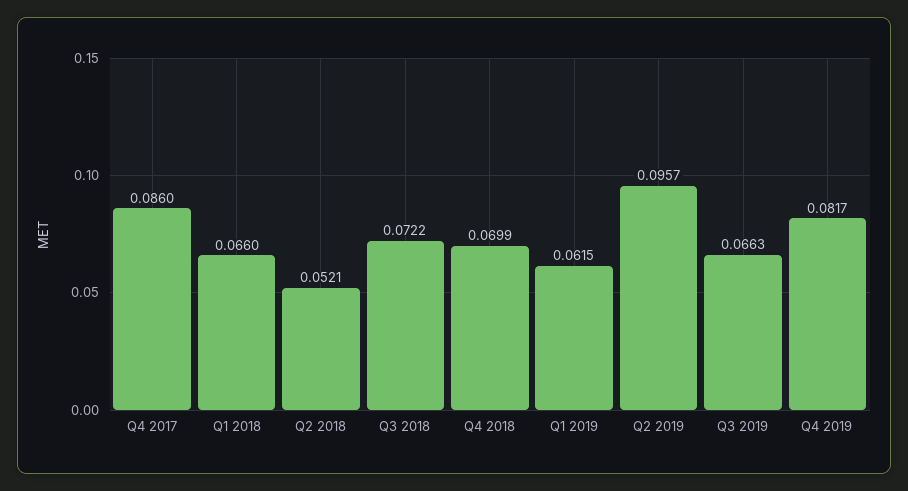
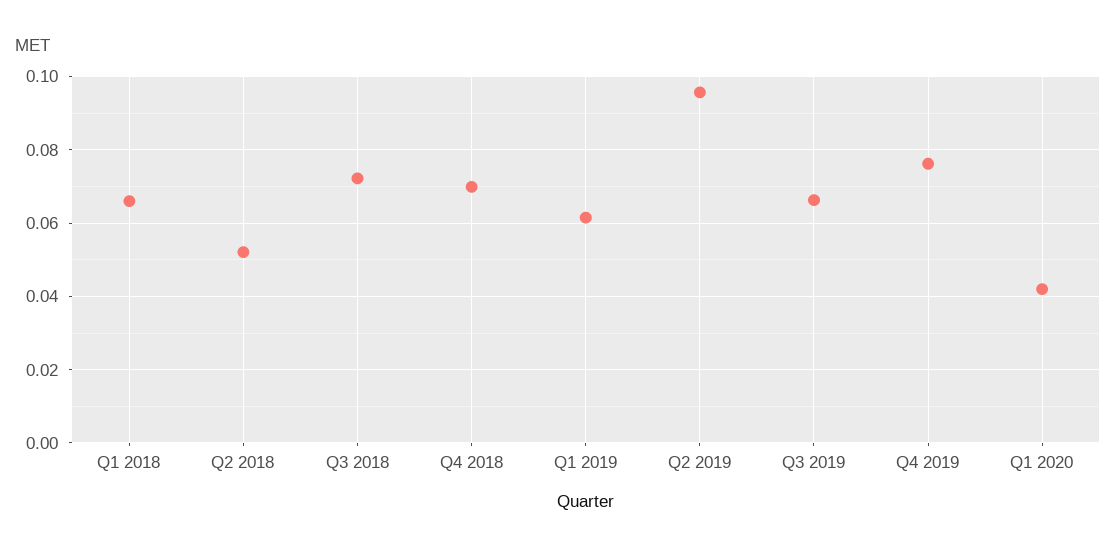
Q4 2017: 0.086 -> none
Q4 2019: 0.0817 -> 0.076
Q1 2020: none -> 0.042

